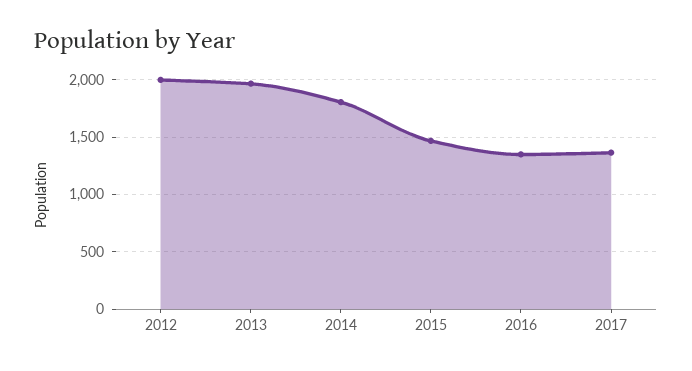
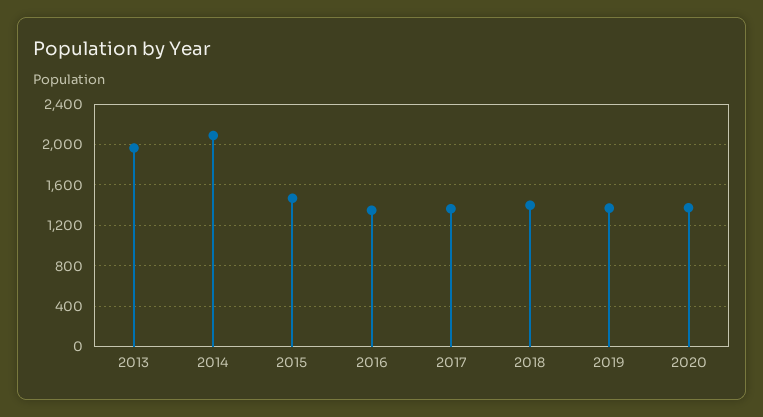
2012: 2000 -> none
2014: 1800 -> 2100
2018: none -> 1400
2019: none -> 1400
2020: none -> 1400

